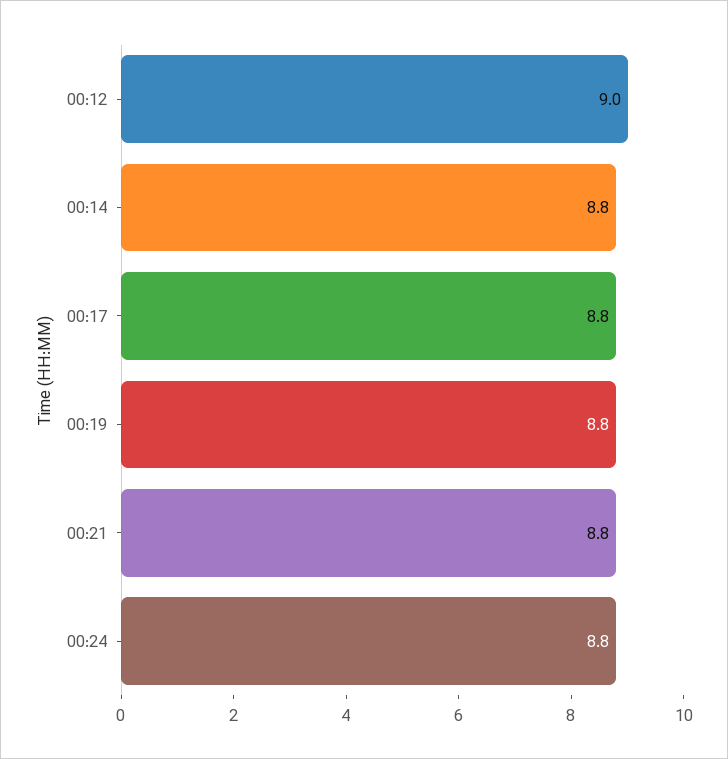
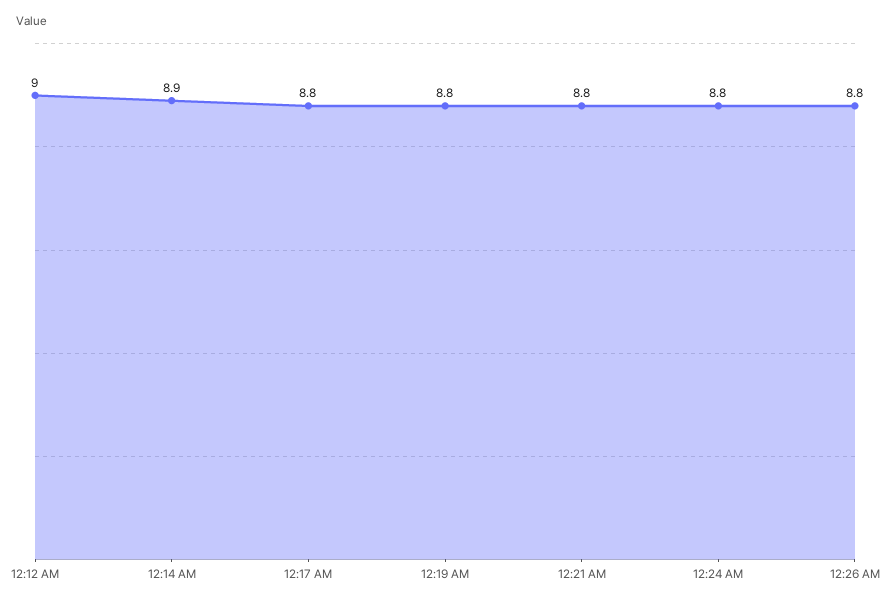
00:14: 8.8 -> 8.9
12:26 AM: none -> 8.8

